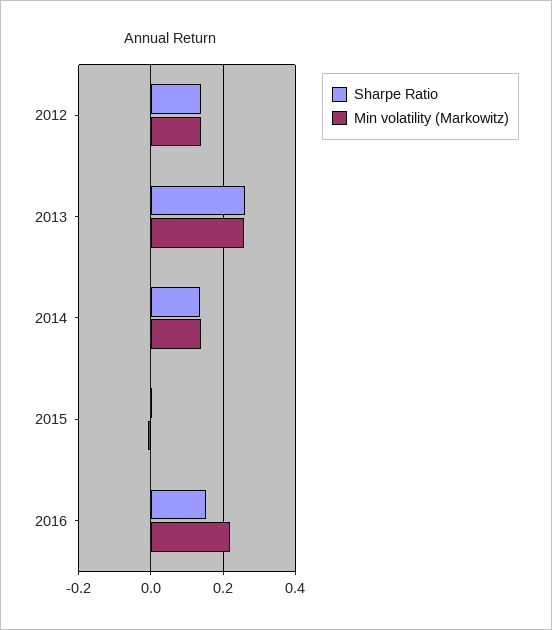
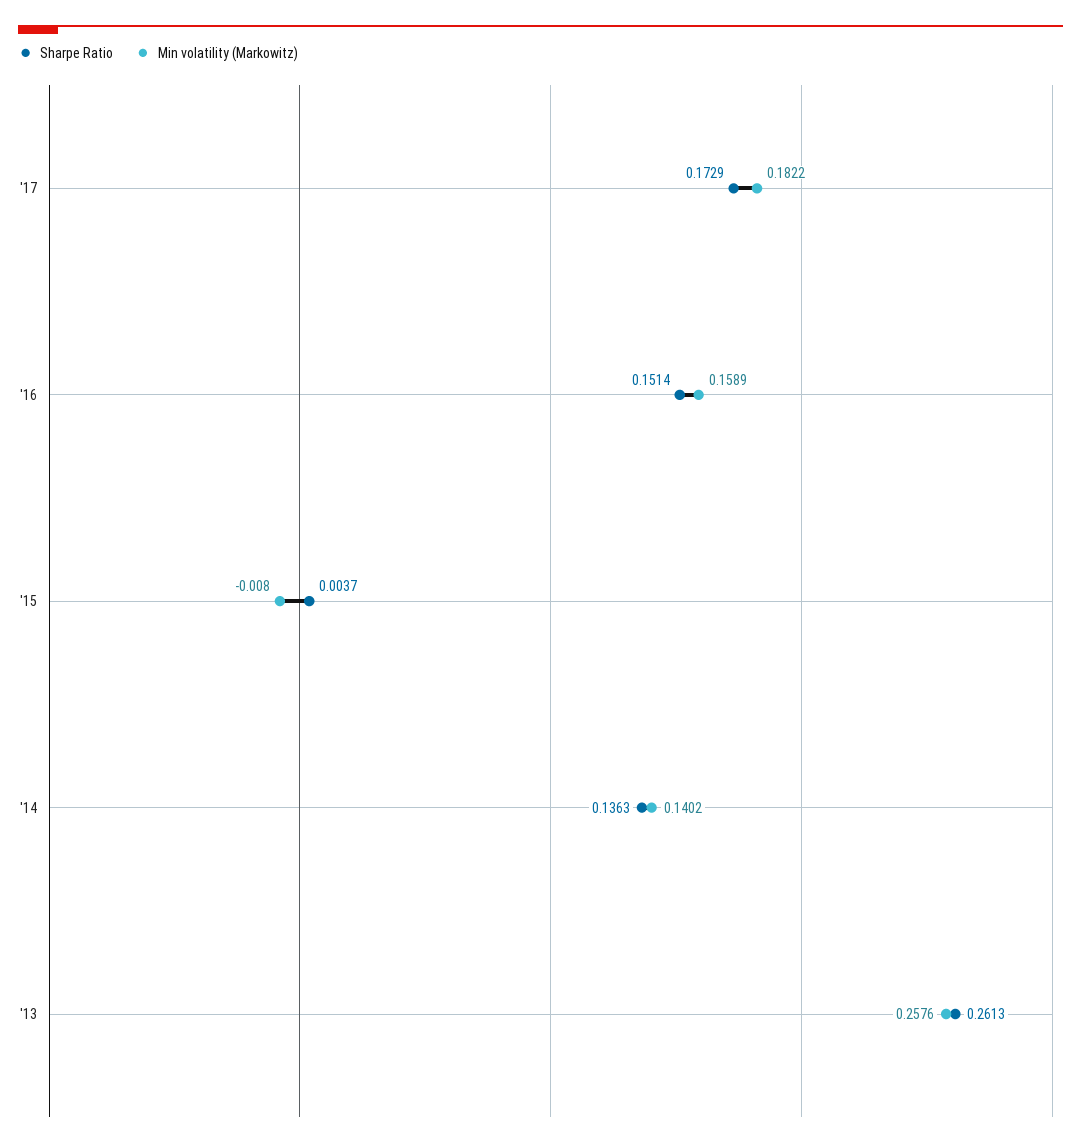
Sharpe Ratio, 2012: 0.14 -> none
Min volatility (Markowitz), 2012: 0.14 -> none
Min volatility (Markowitz), 2016: 0.22 -> 0.1589
Sharpe Ratio, '17: none -> 0.1729
Min volatility (Markowitz), '17: none -> 0.1822

